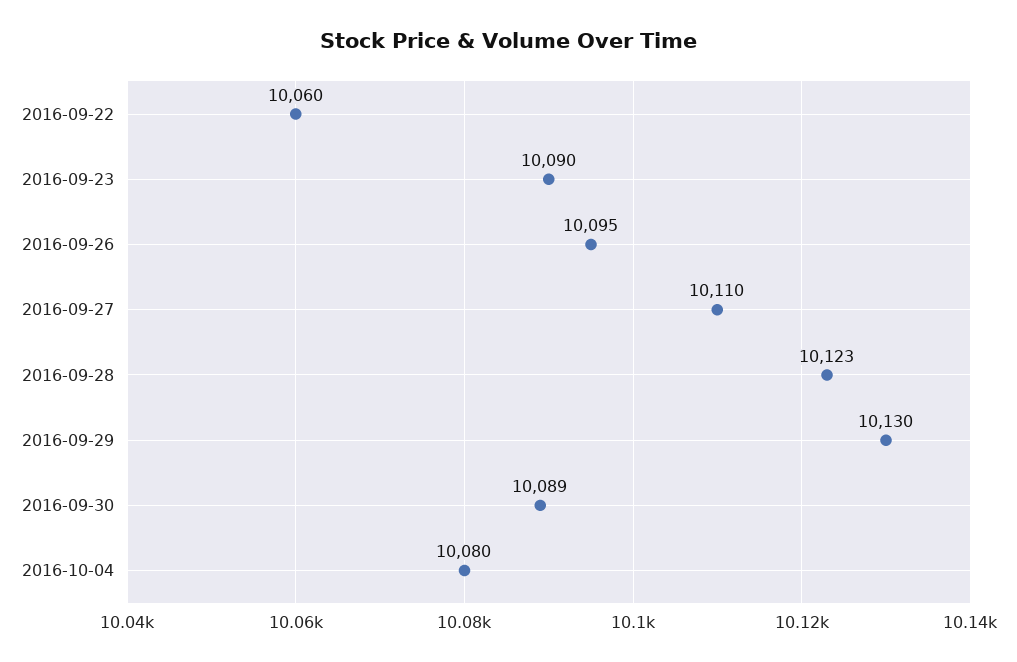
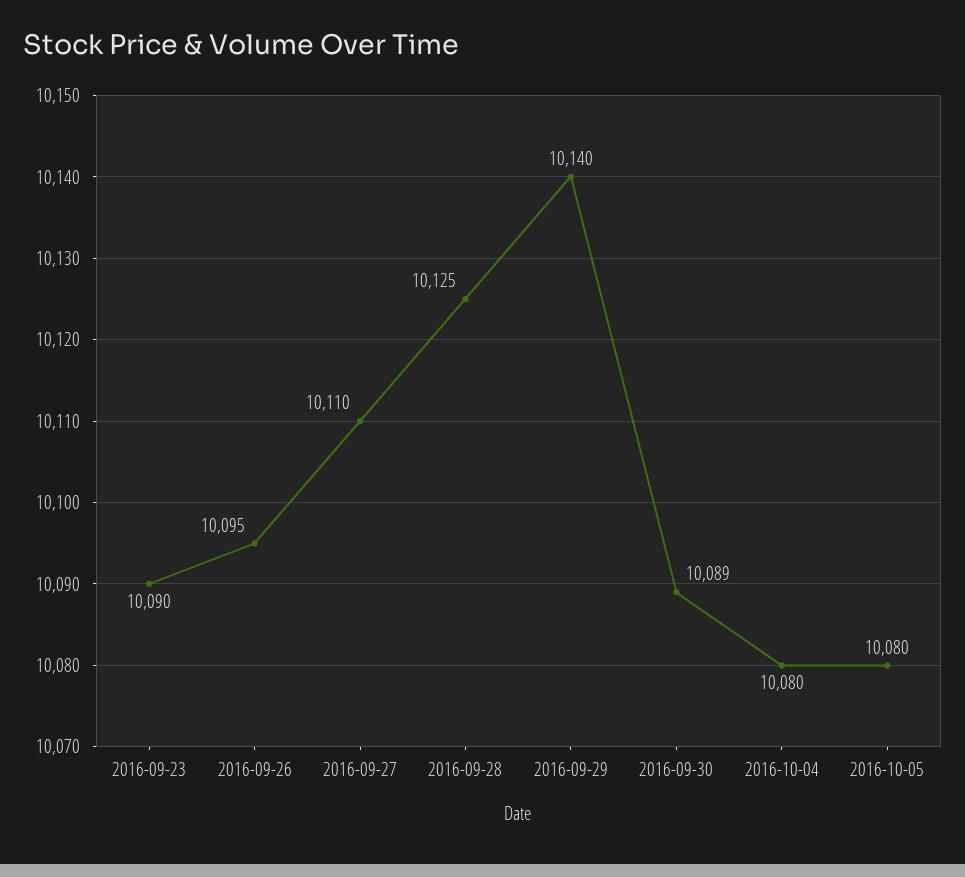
2016-09-22: 10060 -> none
2016-09-28: 10123 -> 10125
2016-09-29: 10130 -> 10140
2016-10-05: none -> 10080

